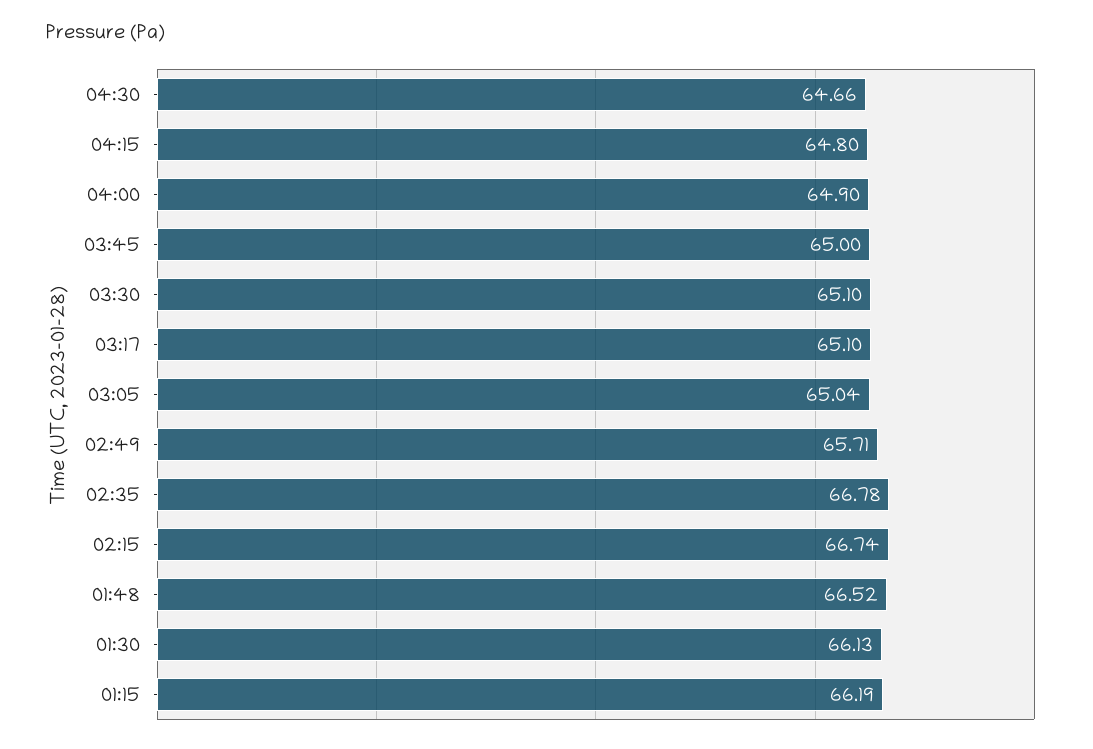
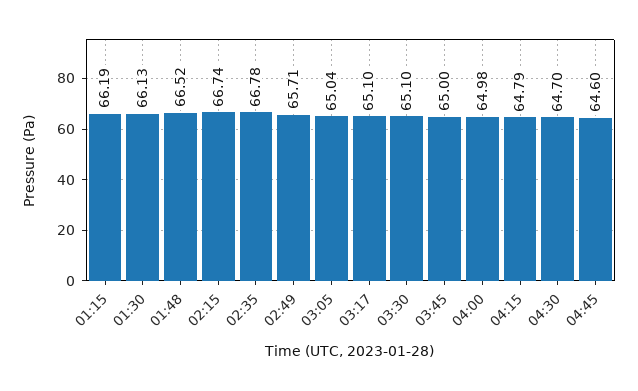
04:30: 64.66 -> 64.7
04:15: 64.8 -> 64.79
04:00: 64.9 -> 64.98
04:45: none -> 64.6

